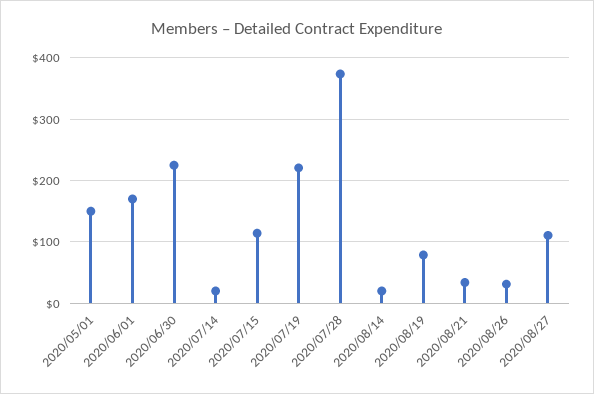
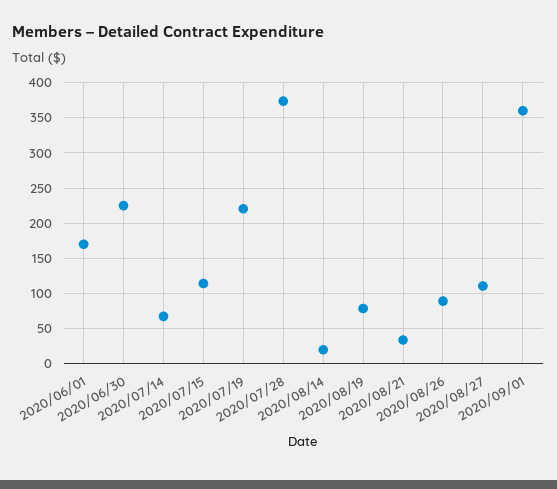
2020/05/01: 150 -> none
2020/07/14: 20 -> 70
2020/08/26: 30 -> 90
2020/09/01: none -> 360

